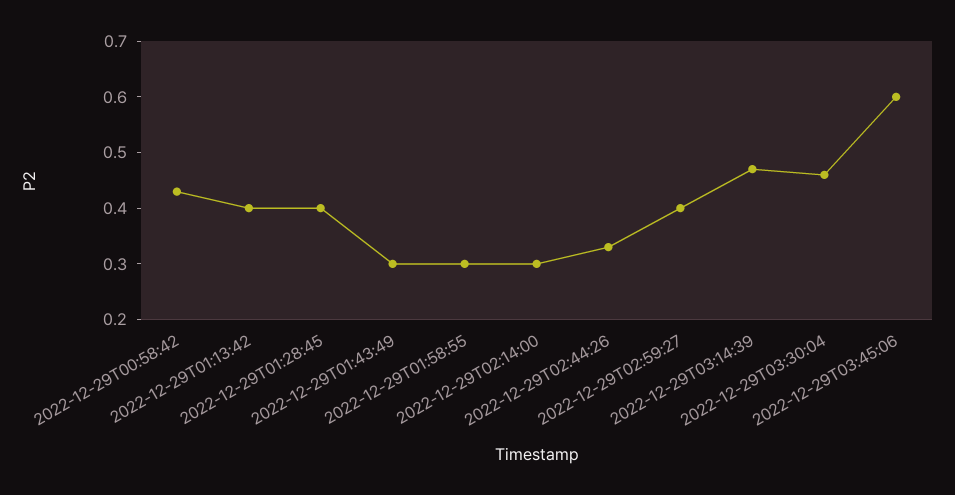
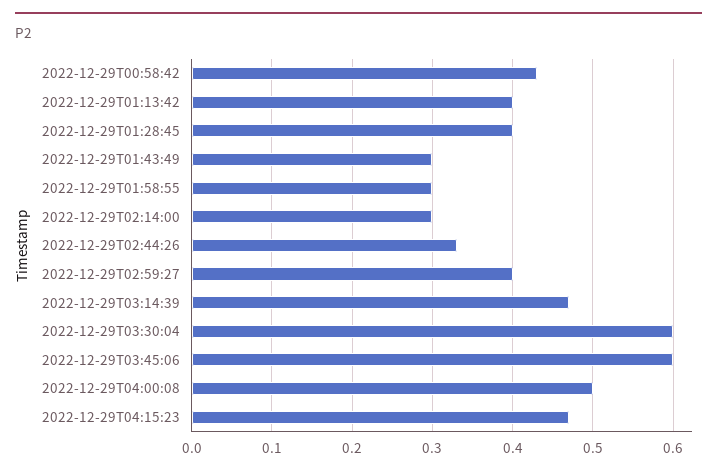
2022-12-29T03:30:04: 0.45 -> 0.6
2022-12-29T04:00:08: none -> 0.5
2022-12-29T04:15:23: none -> 0.47

